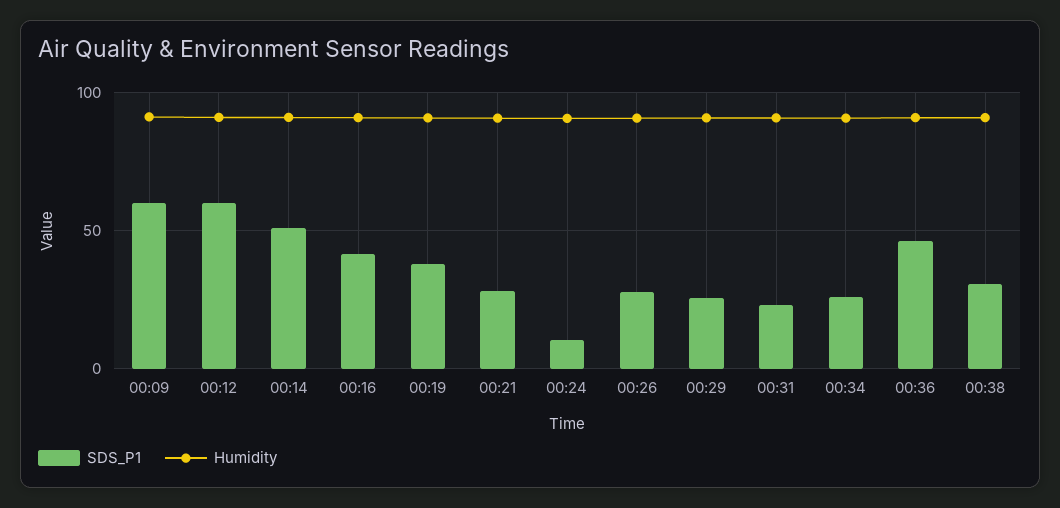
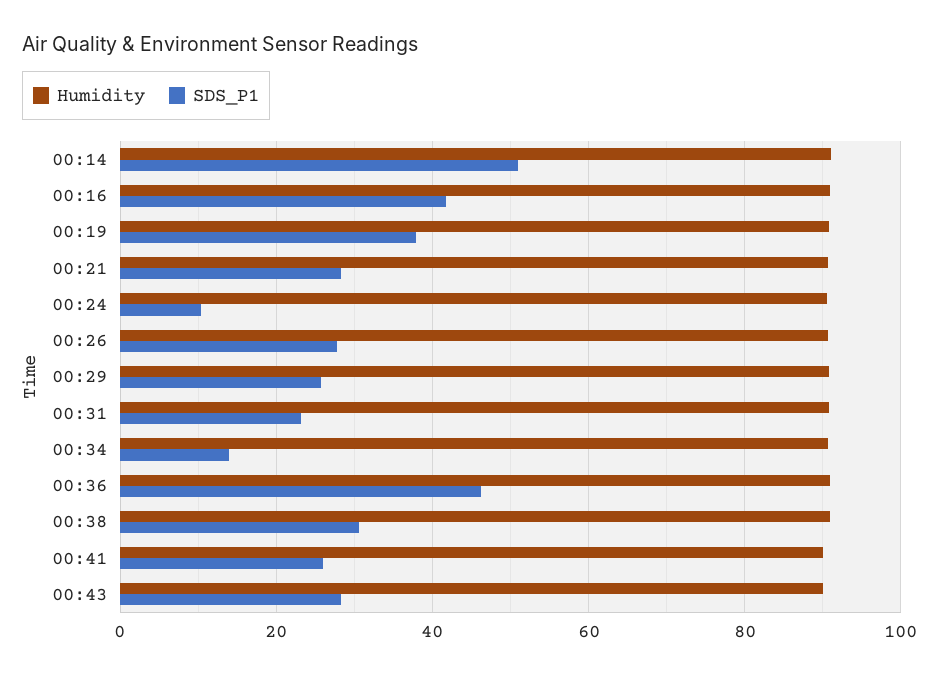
SDS_P1, 00:09: 60 -> none
Humidity, 00:09: 90 -> none
SDS_P1, 00:12: 60 -> none
Humidity, 00:12: 90 -> none
SDS_P1, 00:34: 25 -> 14
Humidity, 00:41: none -> 90
SDS_P1, 00:41: none -> 26
Humidity, 00:43: none -> 90
SDS_P1, 00:43: none -> 28

